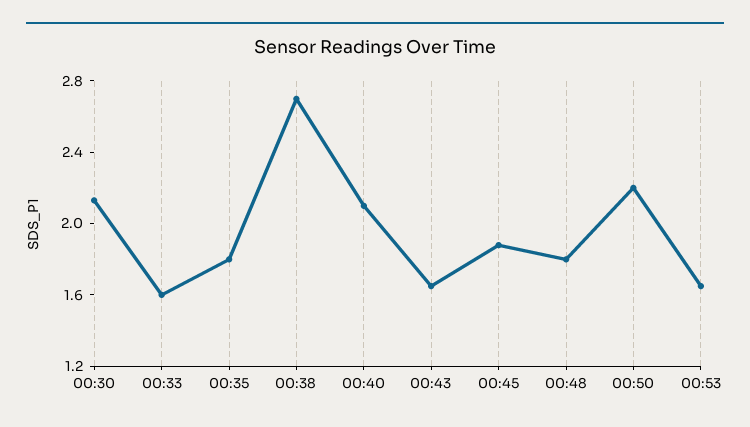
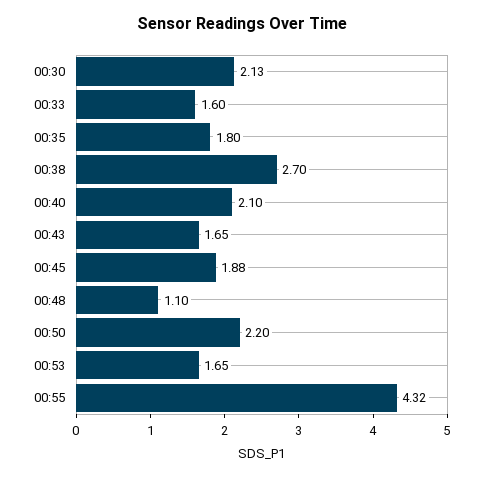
00:48: 1.8 -> 1.1
00:55: none -> 4.32

